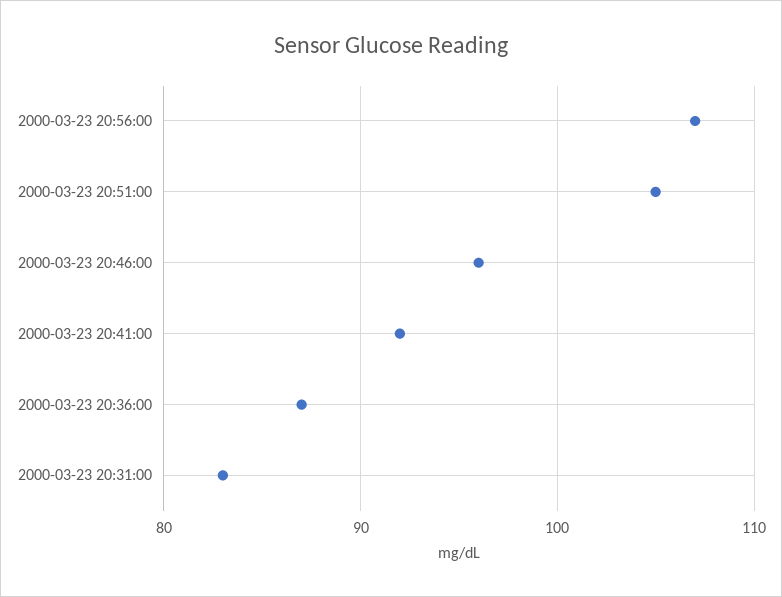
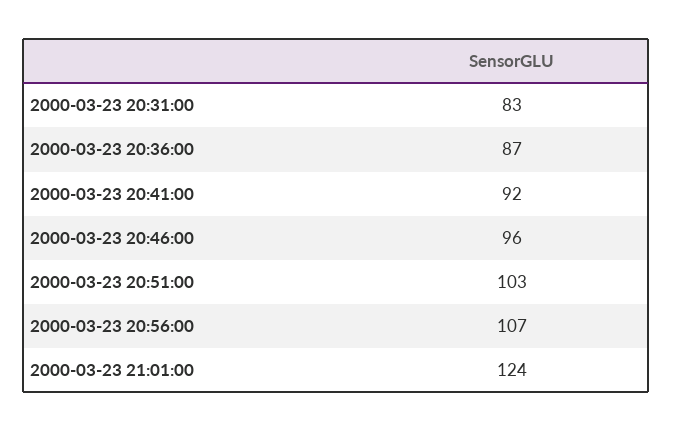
2000-03-23 20:51:00: 105 -> 103
2000-03-23 21:01:00: none -> 124

